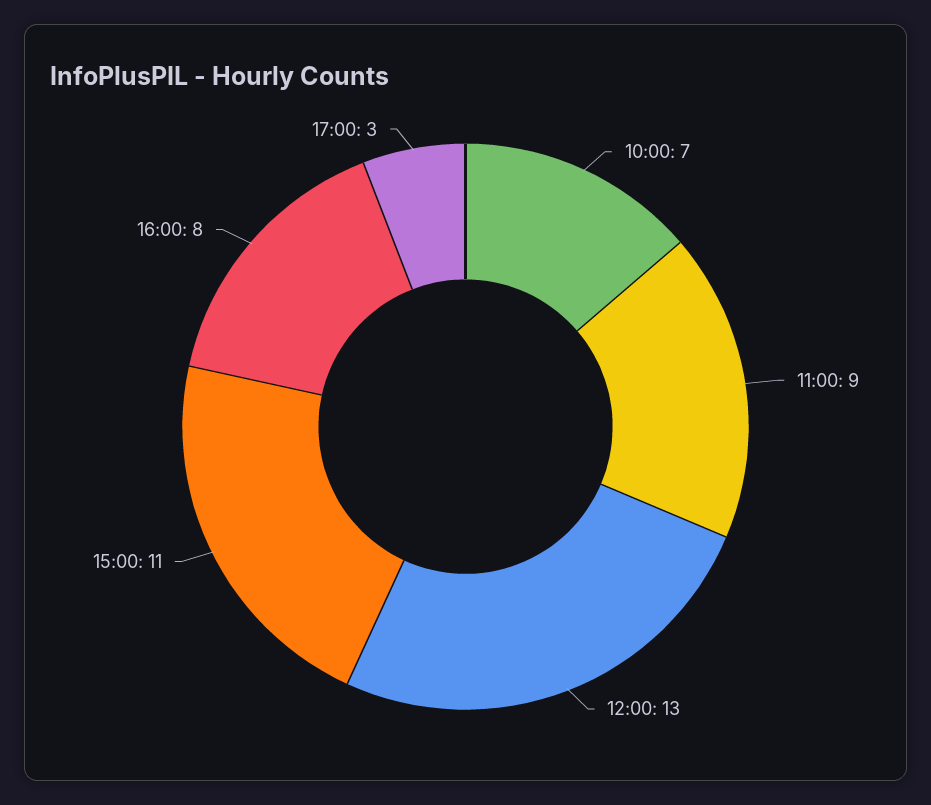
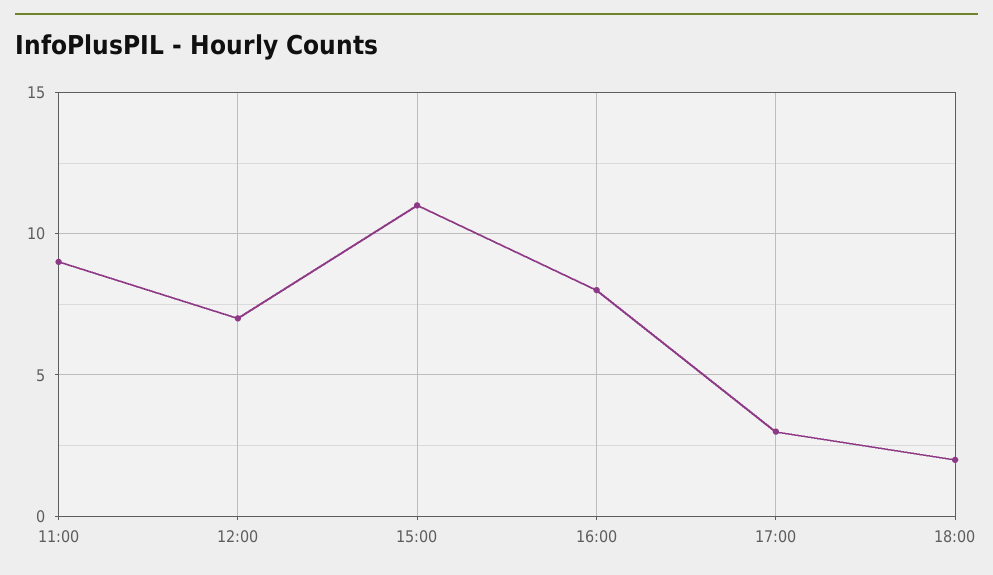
10:00: 7 -> none
12:00: 13 -> 7
18:00: none -> 2

